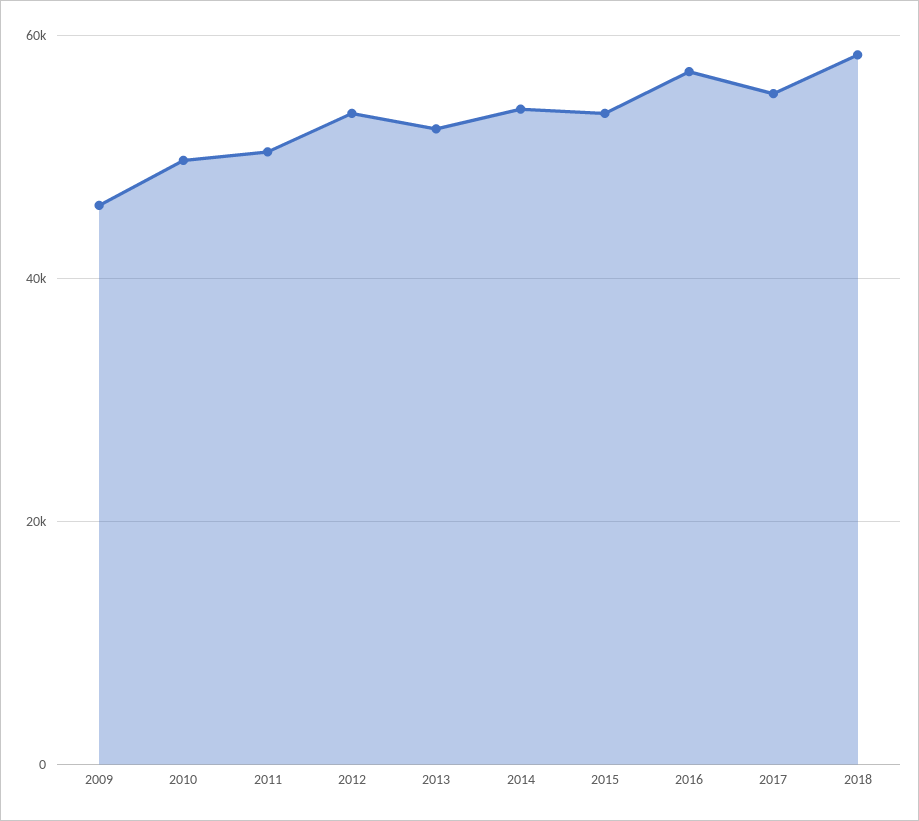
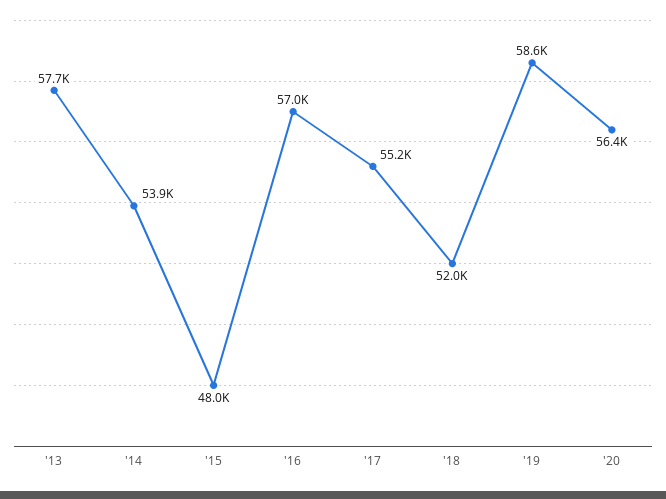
2009: 46000 -> none
2010: 50000 -> none
2011: 50000 -> none
2012: 54000 -> none
2013: 52000 -> 57700
2015: 54000 -> 48000
2018: 58000 -> 52000
'19: none -> 58600
'20: none -> 56400

